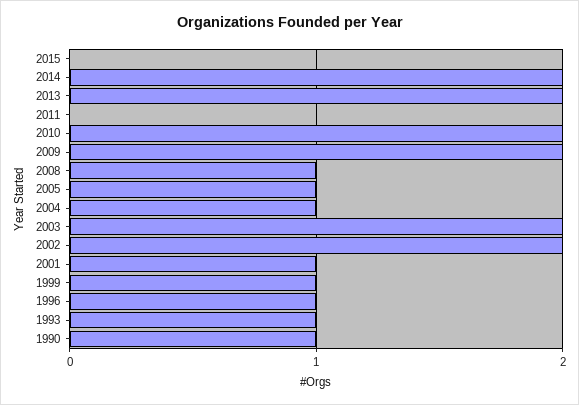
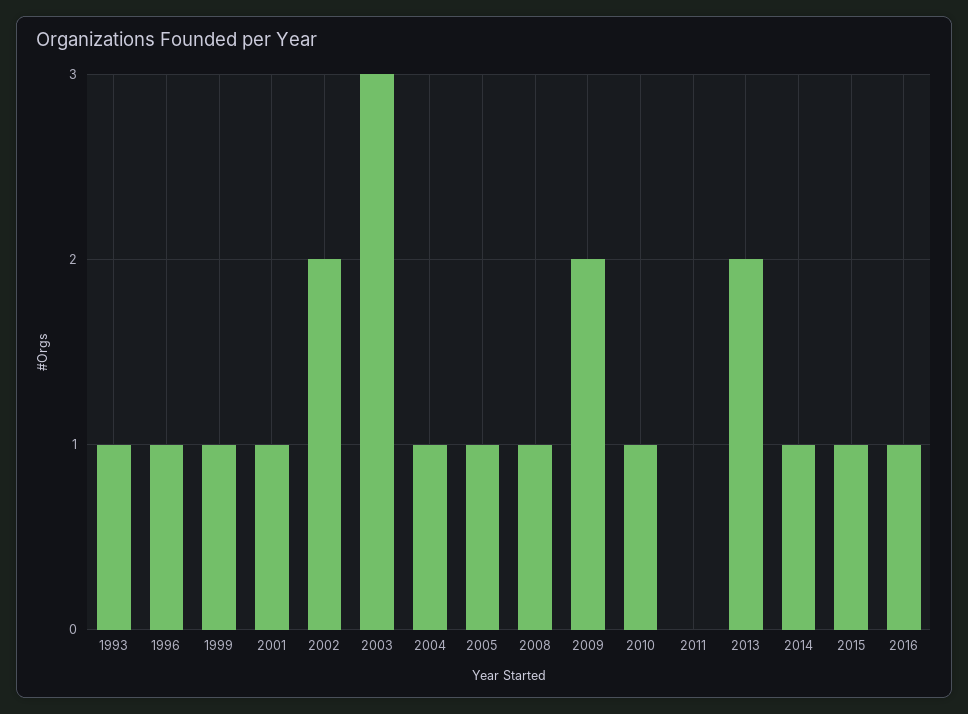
2015: 0 -> 1
2014: 2 -> 1
2010: 2 -> 1
2003: 2 -> 3
1990: 1 -> none
2016: none -> 1

